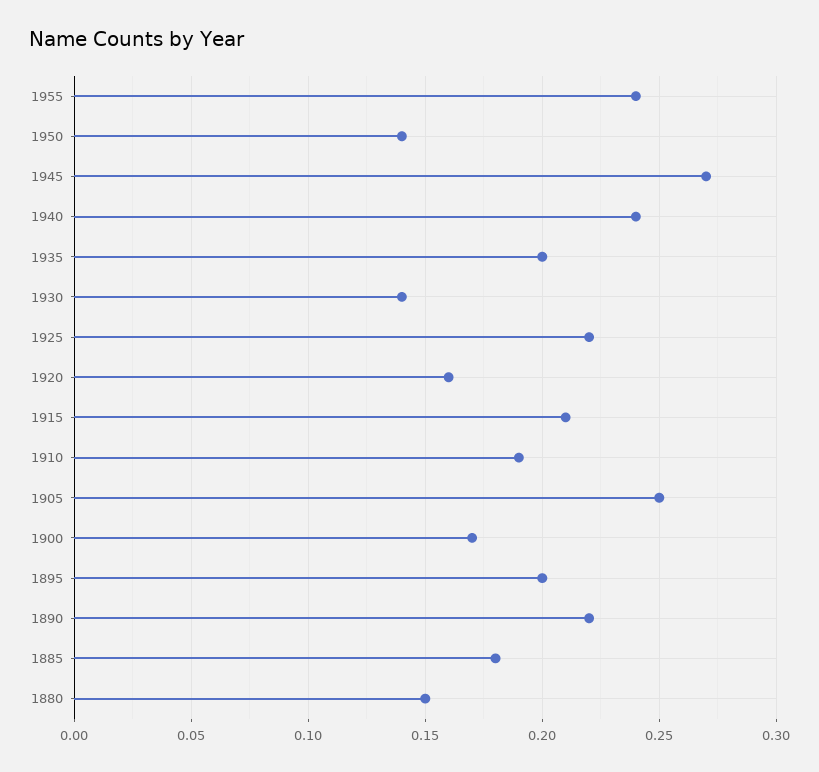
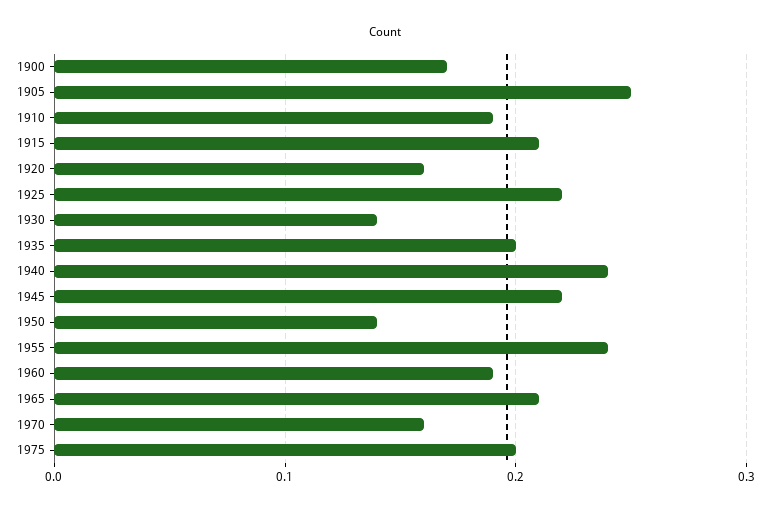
1945: 0.27 -> 0.22
1895: 0.2 -> none
1890: 0.22 -> none
1885: 0.18 -> none
1880: 0.15 -> none
1960: none -> 0.19
1965: none -> 0.21
1970: none -> 0.16
1975: none -> 0.2

